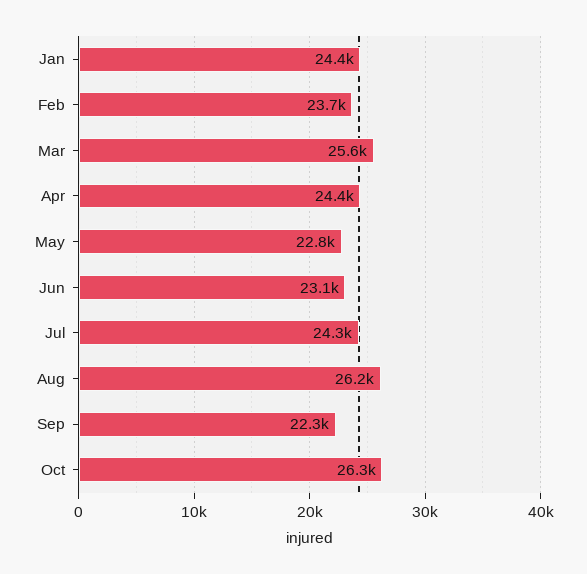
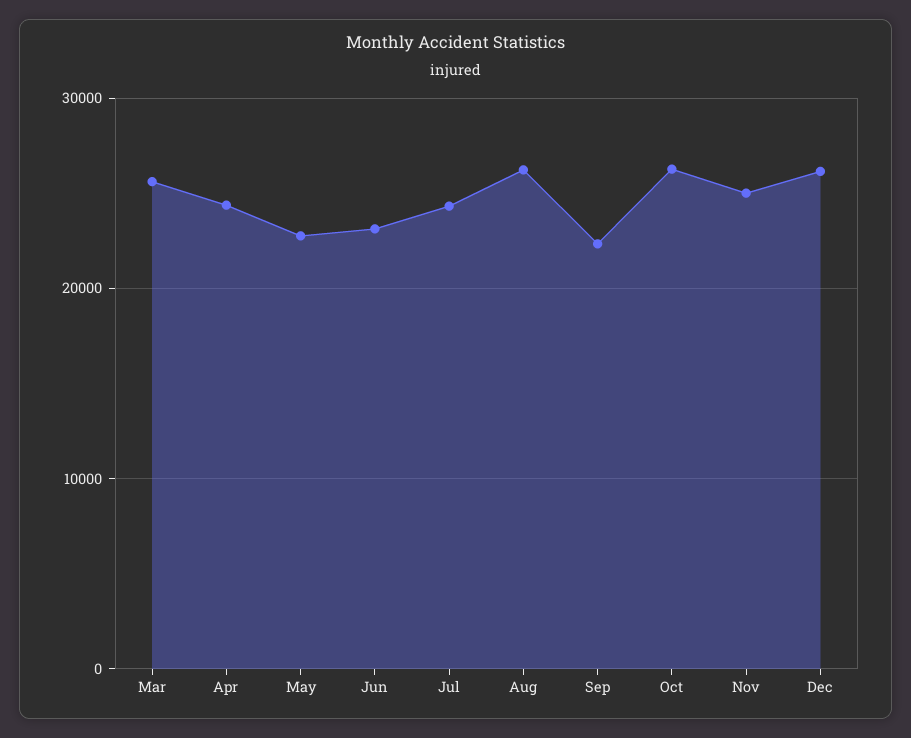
Jan: 24400 -> none
Feb: 23700 -> none
Nov: none -> 25000
Dec: none -> 26000

